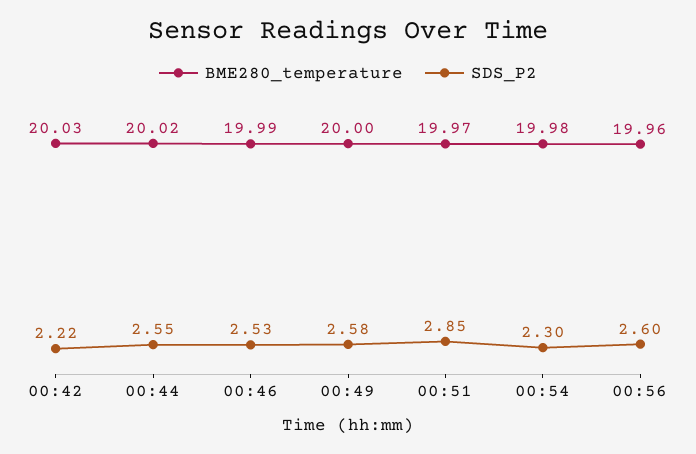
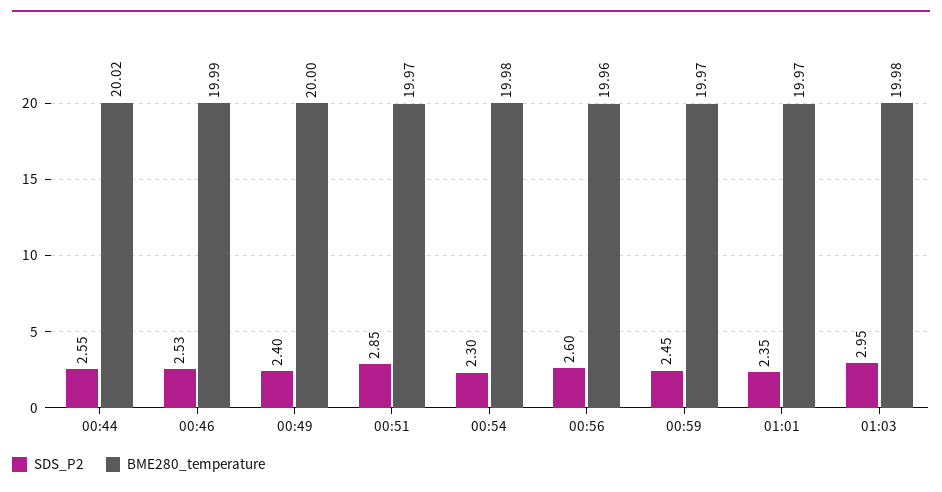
BME280_temperature, 00:42: 20.03 -> none
SDS_P2, 00:42: 2.22 -> none
SDS_P2, 00:49: 2.58 -> 2.4
SDS_P2, 00:59: none -> 2.45
BME280_temperature, 00:59: none -> 19.97
SDS_P2, 01:01: none -> 2.35
BME280_temperature, 01:01: none -> 19.97
SDS_P2, 01:03: none -> 2.95
BME280_temperature, 01:03: none -> 19.98

